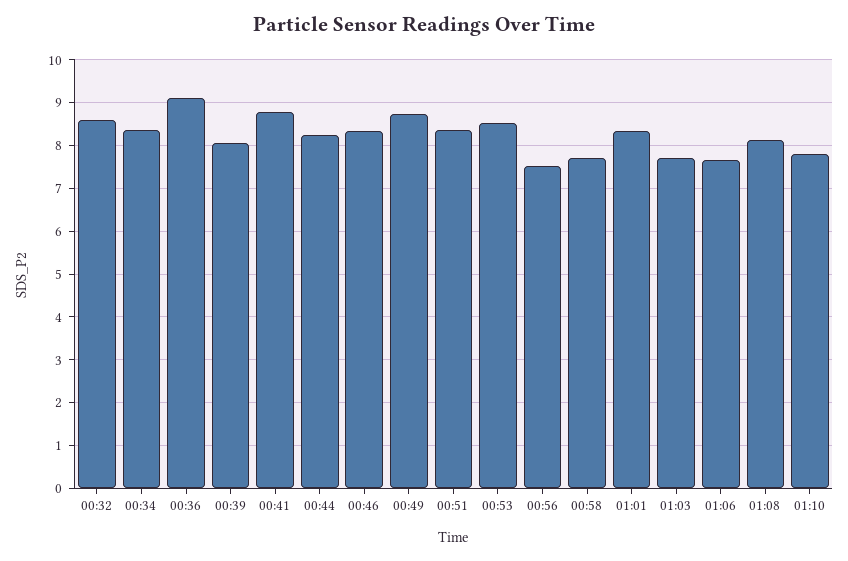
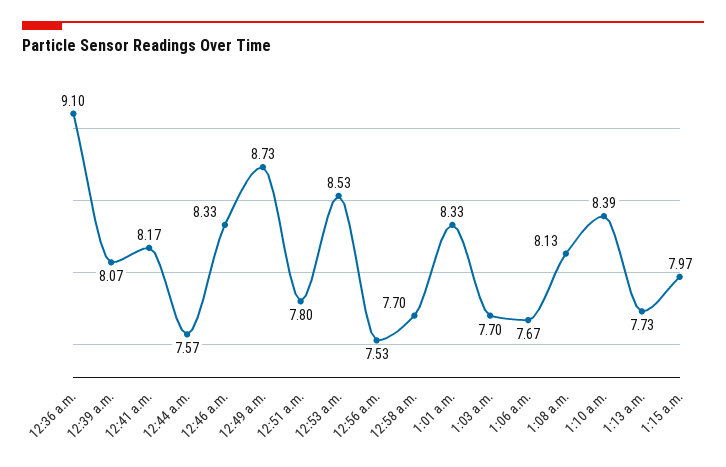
00:32: 8.6 -> none
00:34: 8.4 -> none
00:41: 8.8 -> 8.17
00:44: 8.2 -> 7.57
00:51: 8.4 -> 7.8
01:10: 7.8 -> 8.39
1:13 a.m.: none -> 7.73
1:15 a.m.: none -> 7.97

